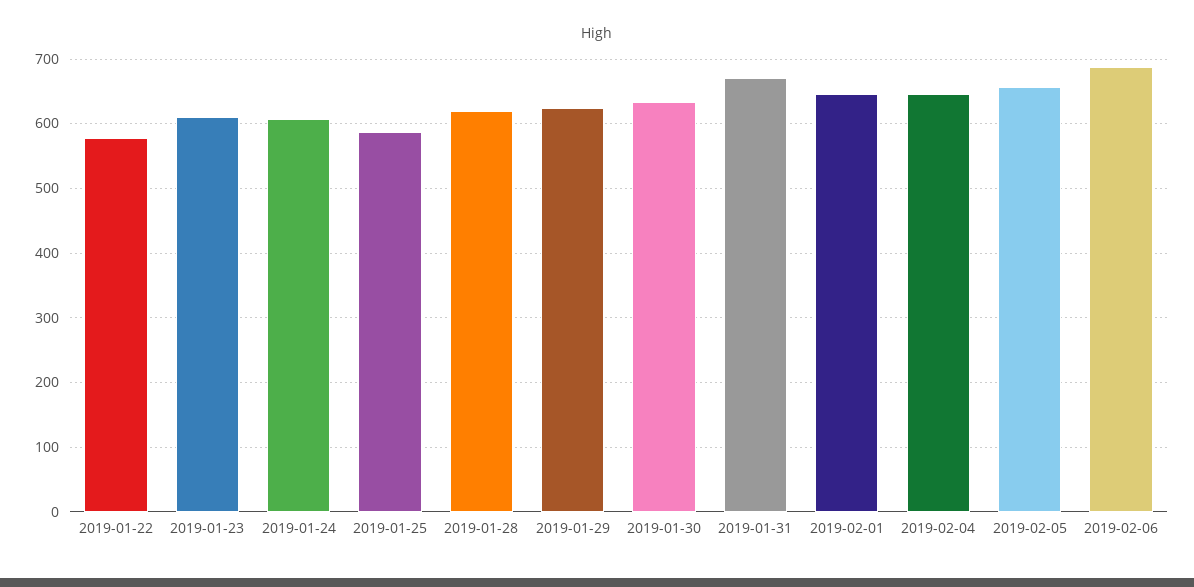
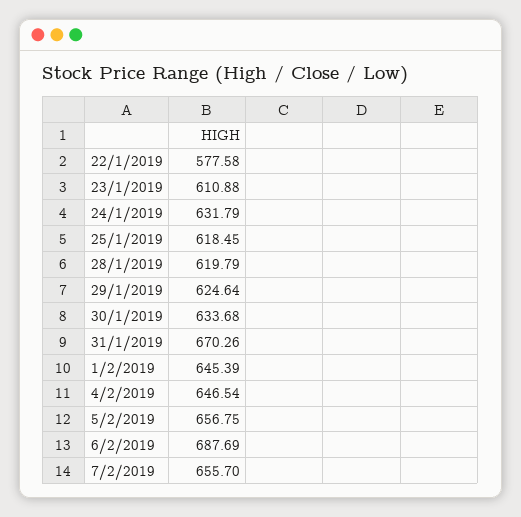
2019-01-24: 610 -> 631.79
2019-01-25: 590 -> 618.45
7/2/2019: none -> 655.7

